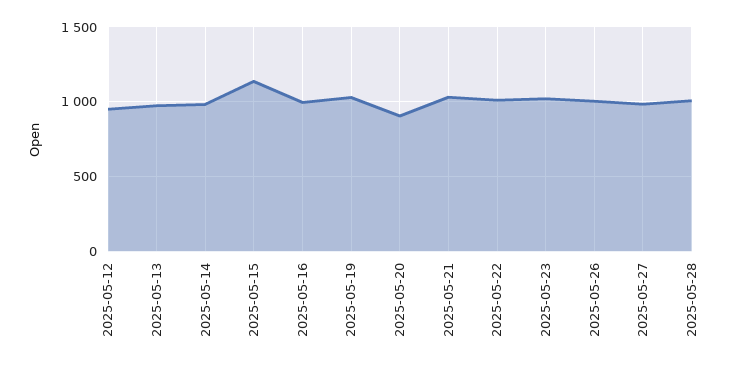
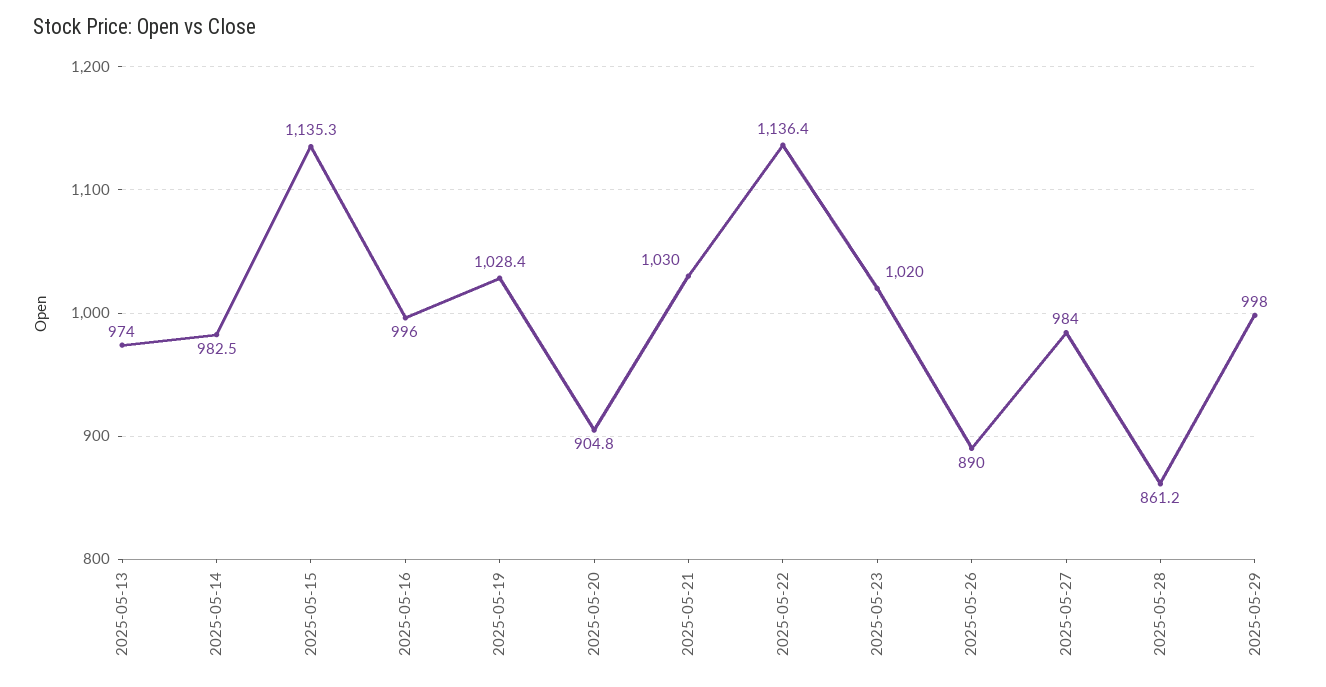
2025-05-12: 950 -> none
2025-05-22: 1000 -> 1136.4
2025-05-26: 1000 -> 890
2025-05-28: 1000 -> 861.2
2025-05-29: none -> 998

